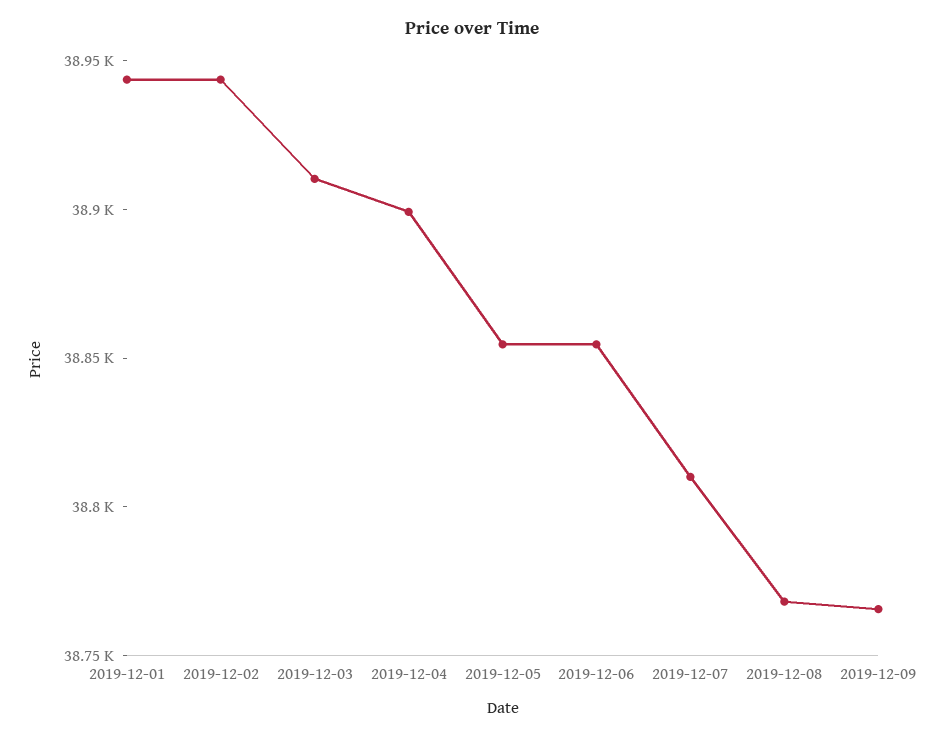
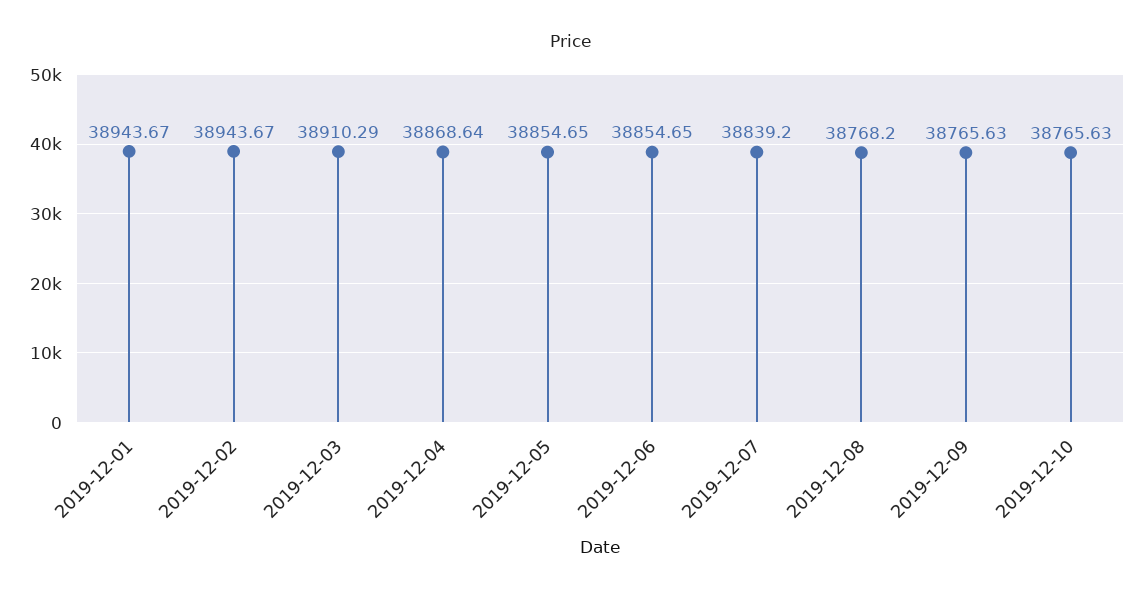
2019-12-04: 38900 -> 38868.64
2019-12-07: 38810 -> 38839.2
2019-12-10: none -> 38765.63

